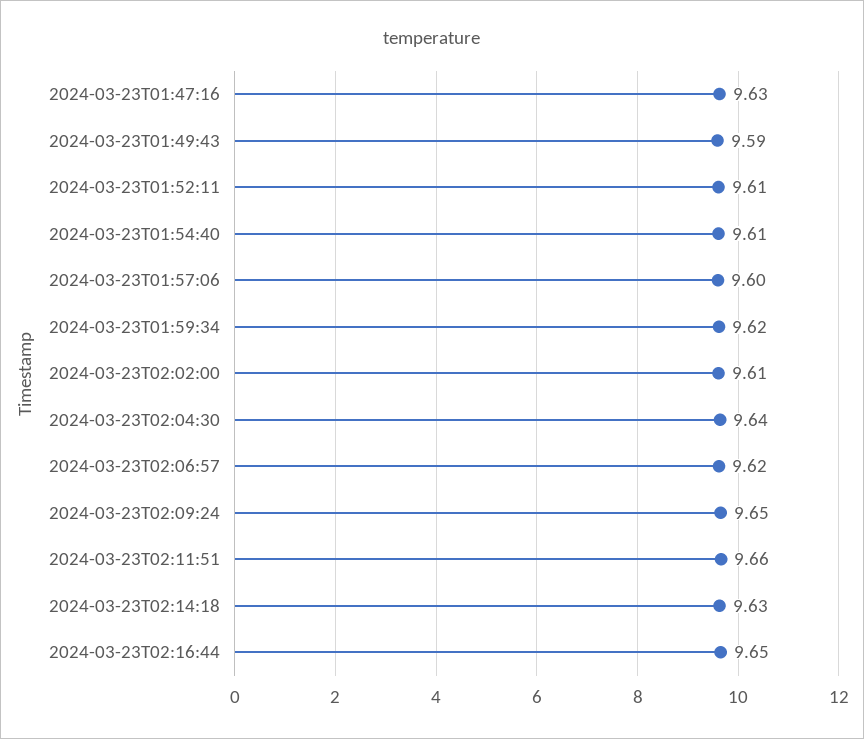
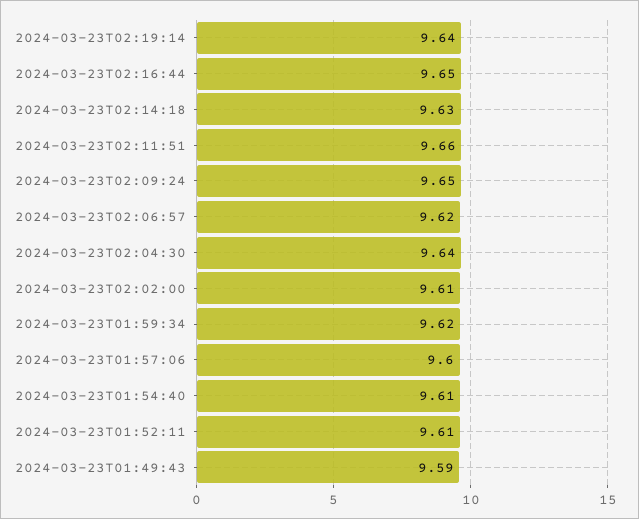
2024-03-23T01:47:16: 9.63 -> none
2024-03-23T02:19:14: none -> 9.64

